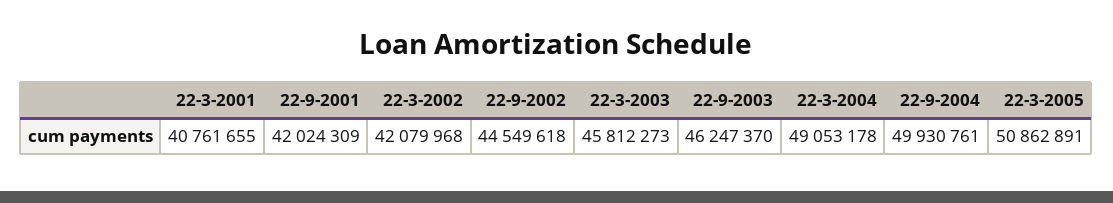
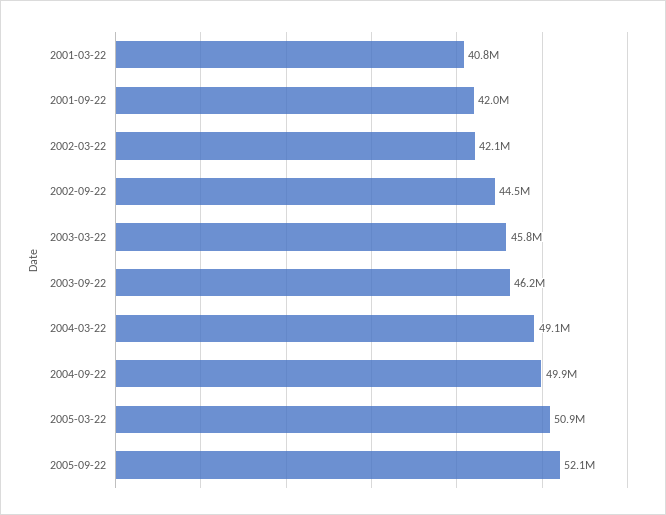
2005-09-22: none -> 52100000

